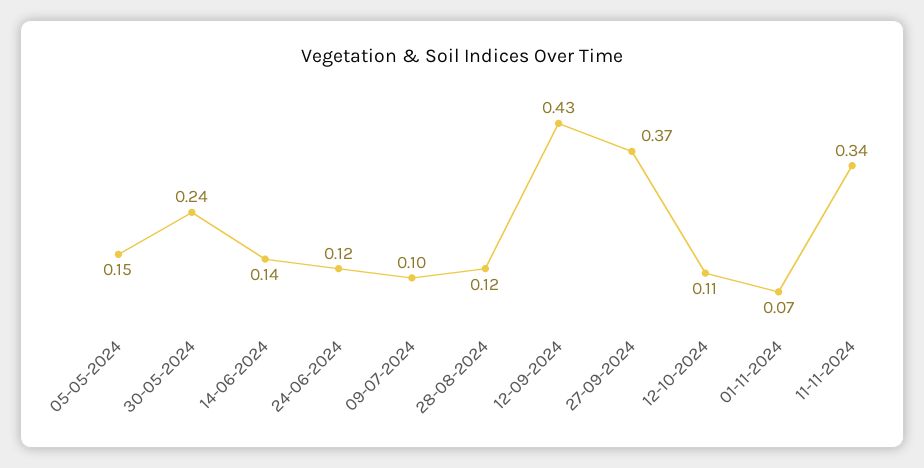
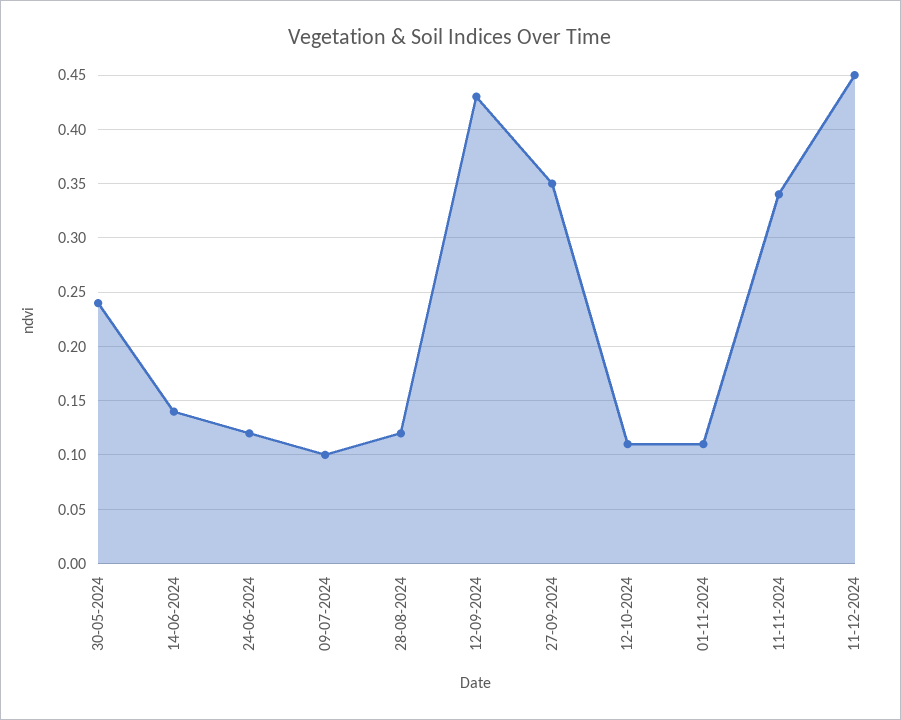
05-05-2024: 0.15 -> none
27-09-2024: 0.37 -> 0.35
01-11-2024: 0.07 -> 0.11
11-12-2024: none -> 0.45

